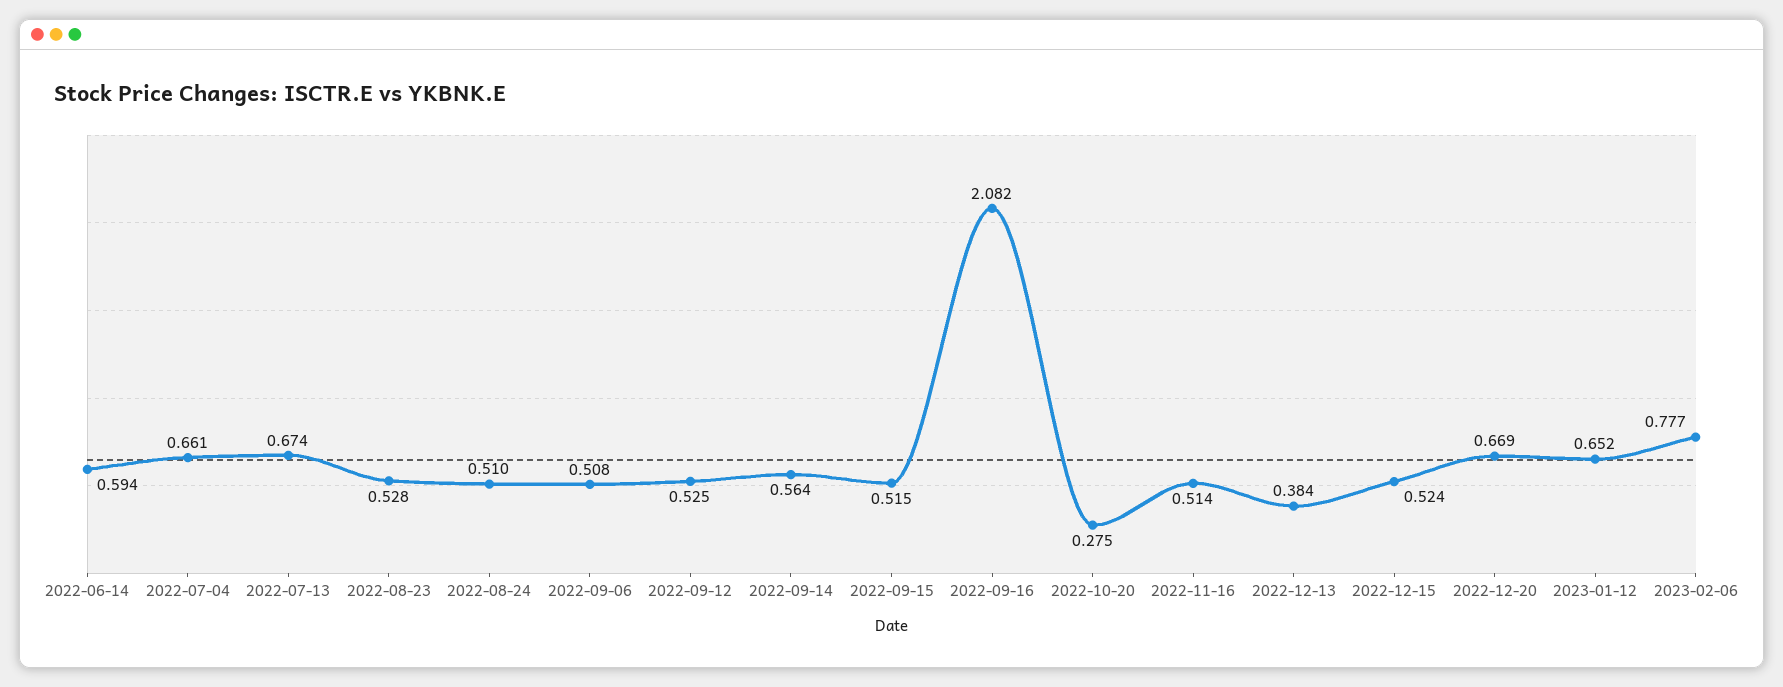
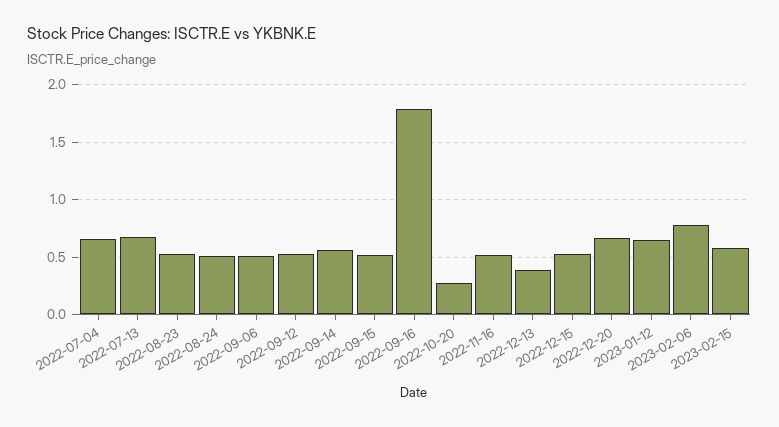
2022-06-14: 0.594 -> none
2022-09-16: 2.082 -> 1.8
2023-02-15: none -> 0.6

